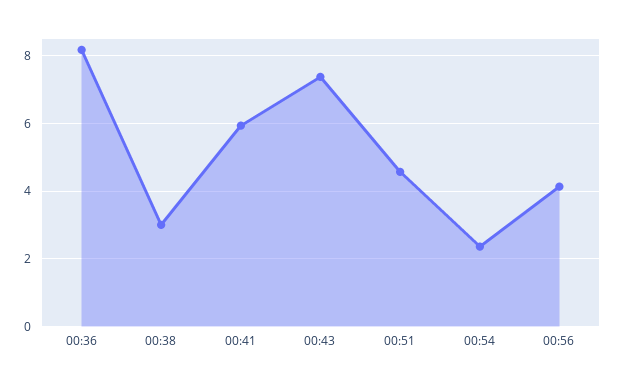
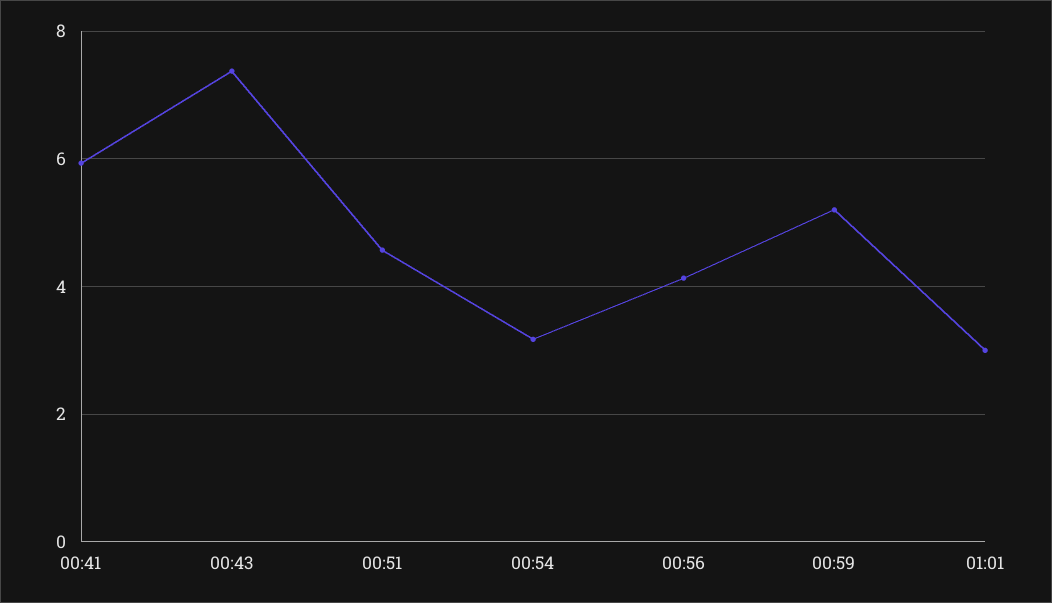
00:36: 8.2 -> none
00:38: 3 -> none
00:54: 2.4 -> 3.2
00:59: none -> 5.2
01:01: none -> 3

